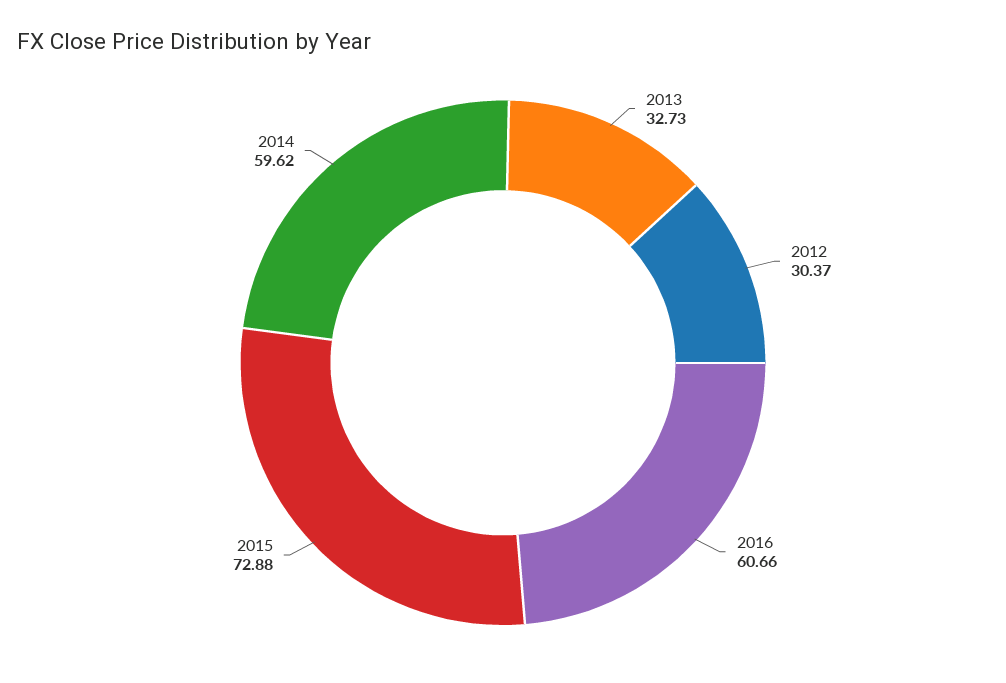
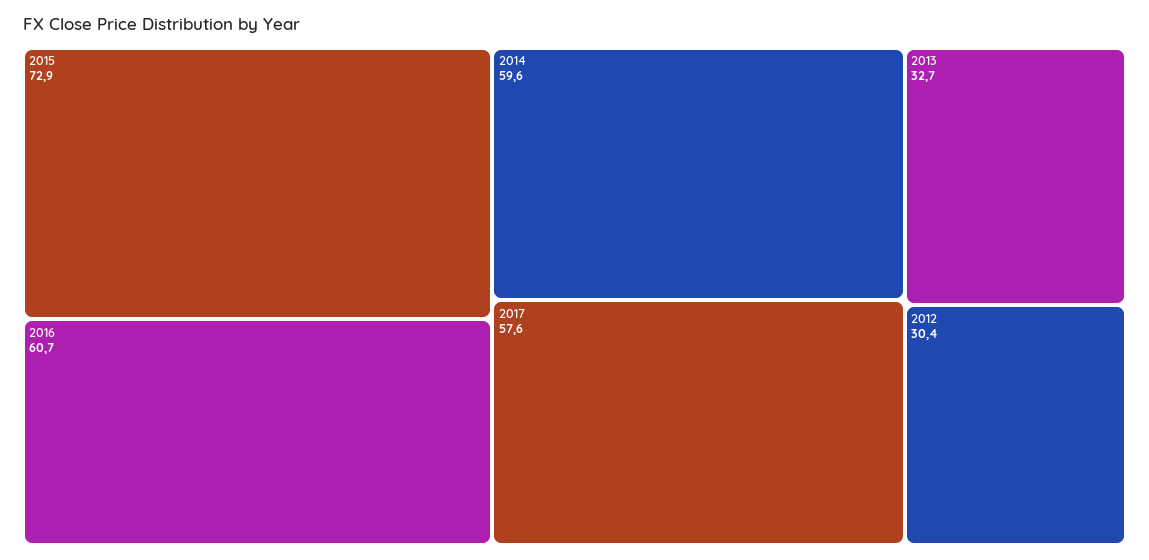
2017: none -> 57.6

